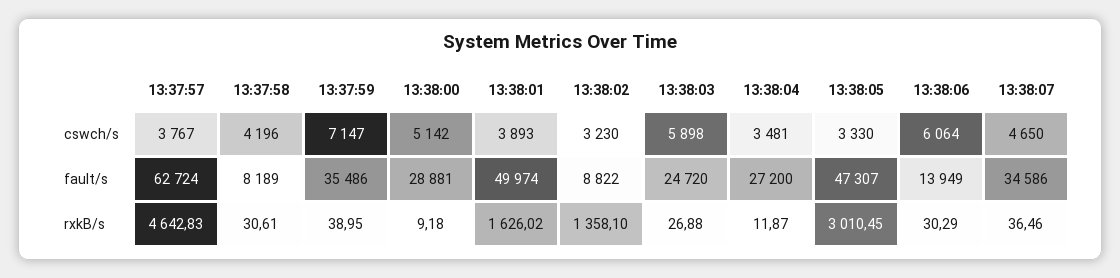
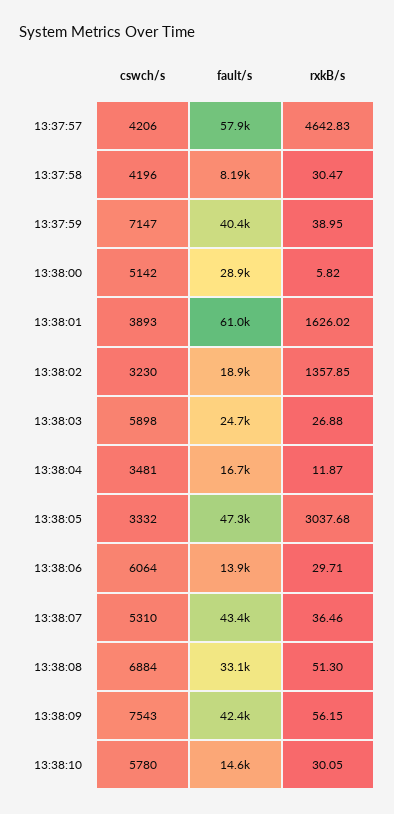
13:37:57, cswch/s: 3767 -> 4206
13:38:05, cswch/s: 3330 -> 3332
13:38:07, cswch/s: 4650 -> 5310
13:37:57, fault/s: 62724 -> 57900
13:37:59, fault/s: 35486 -> 40400
13:38:01, fault/s: 49974 -> 61000
13:38:02, fault/s: 8822 -> 18900
13:38:04, fault/s: 27200 -> 16700
13:38:07, fault/s: 34586 -> 43400
13:37:58, rxkB/s: 30.61 -> 30.47
13:38:00, rxkB/s: 9.18 -> 5.82
13:38:02, rxkB/s: 1358.1 -> 1357.85
13:38:05, rxkB/s: 3010.45 -> 3037.68
13:38:06, rxkB/s: 30.29 -> 29.71
13:38:08, cswch/s: none -> 6884
13:38:08, fault/s: none -> 33100
13:38:08, rxkB/s: none -> 51.3
13:38:09, cswch/s: none -> 7543
13:38:09, fault/s: none -> 42400
13:38:09, rxkB/s: none -> 56.15
13:38:10, cswch/s: none -> 5780
13:38:10, fault/s: none -> 14600
13:38:10, rxkB/s: none -> 30.05

